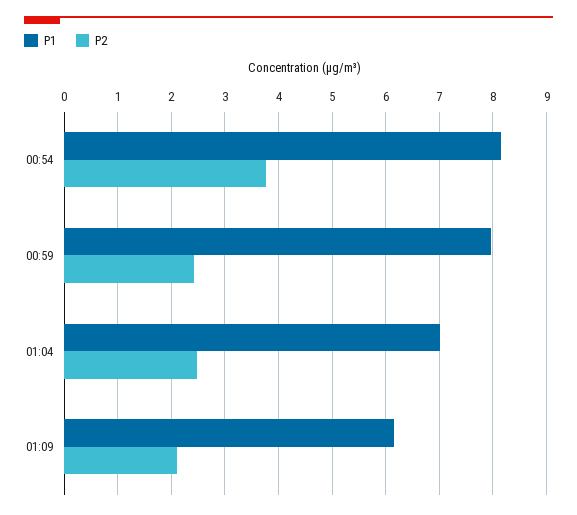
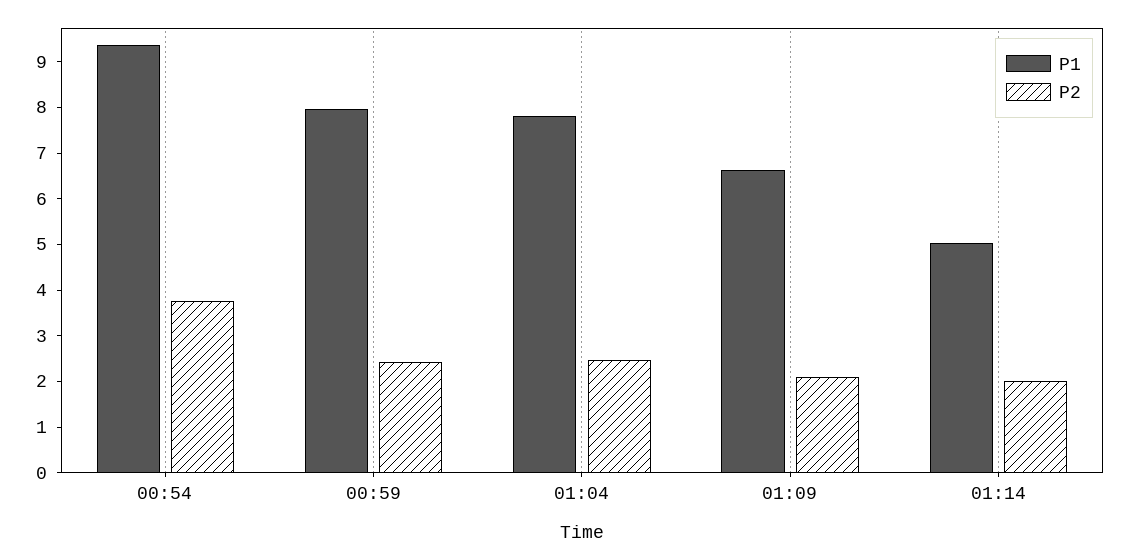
P1, 00:54: 8.2 -> 9.4
P1, 01:04: 7 -> 7.8
P1, 01:09: 6.2 -> 6.6
P1, 01:14: none -> 5
P2, 01:14: none -> 2

